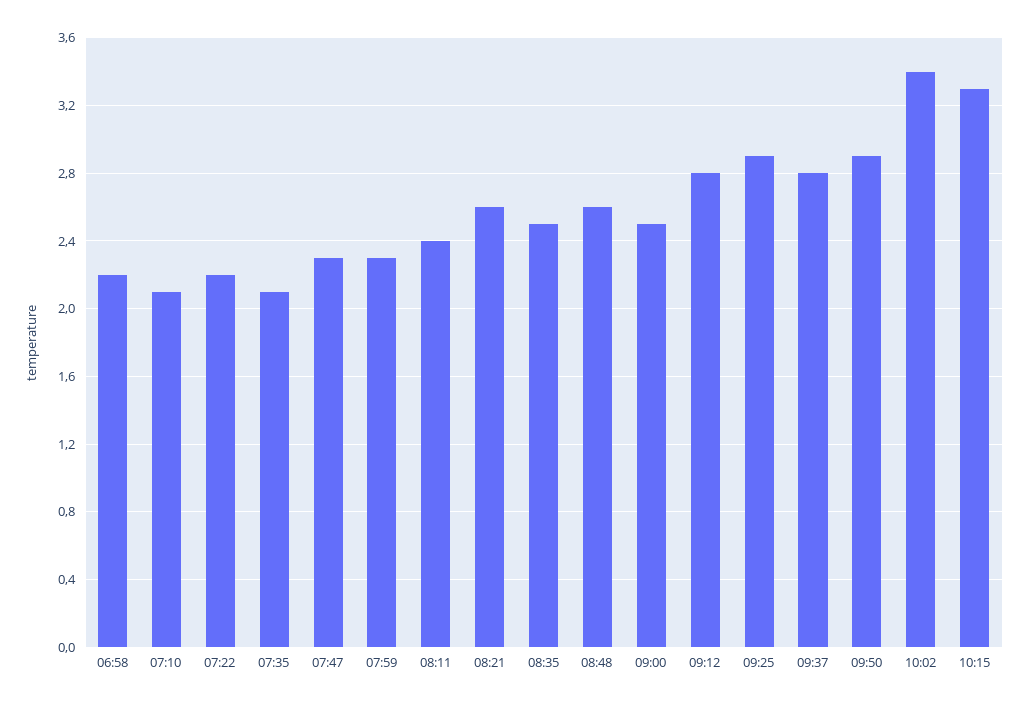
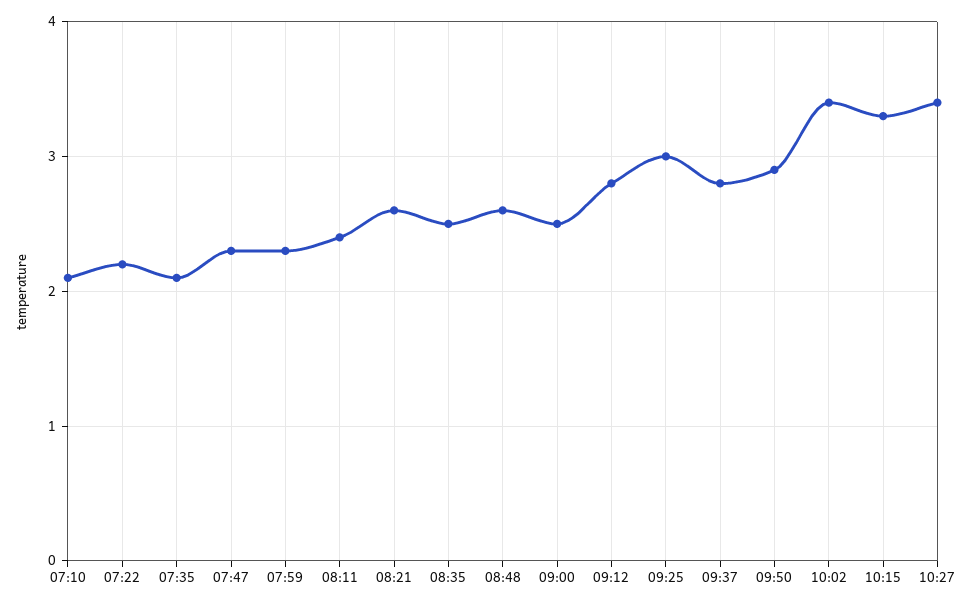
06:58: 2.2 -> none
09:25: 2.9 -> 3
10:27: none -> 3.4

